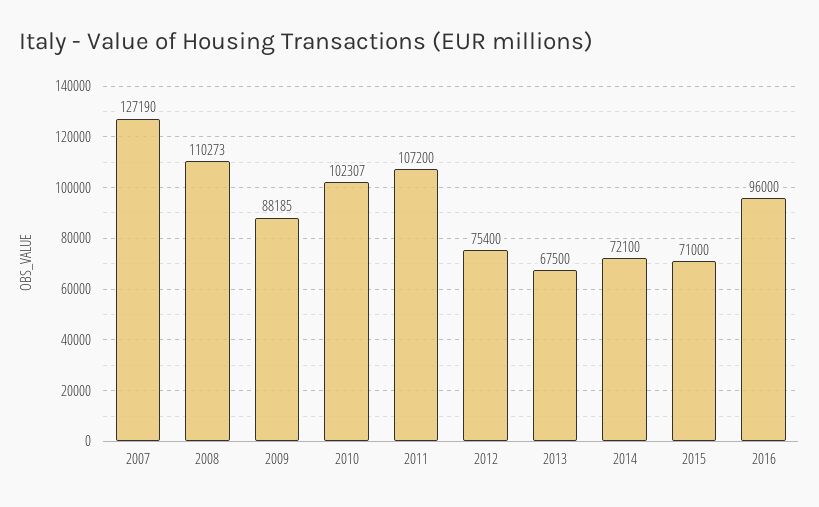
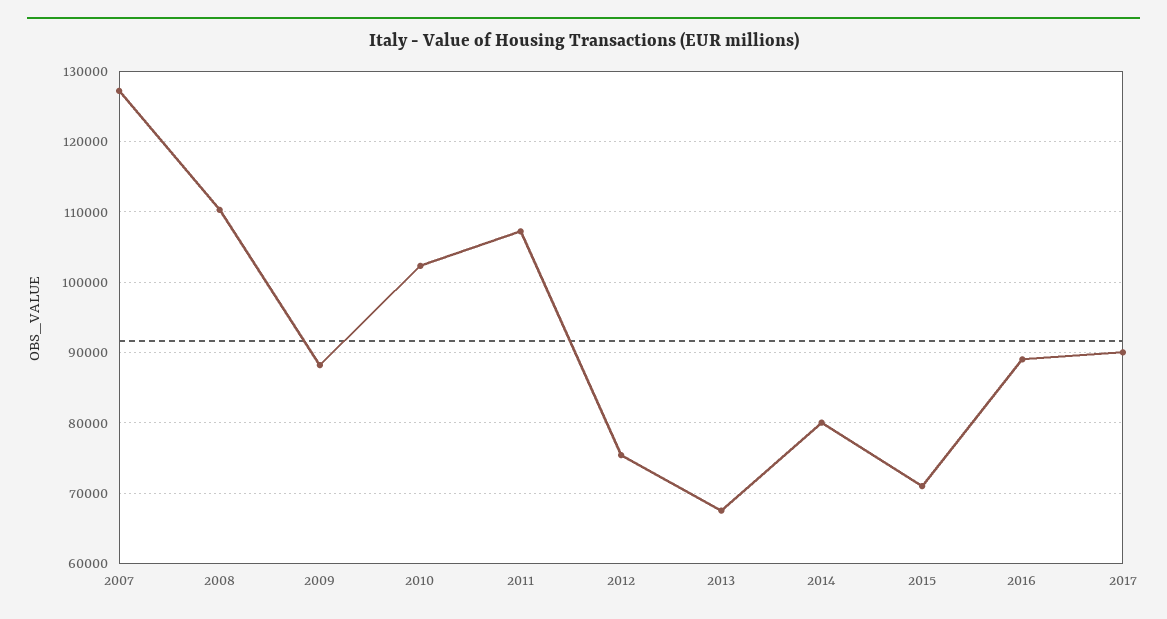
2014: 72100 -> 80000
2016: 96000 -> 89000
2017: none -> 90000

